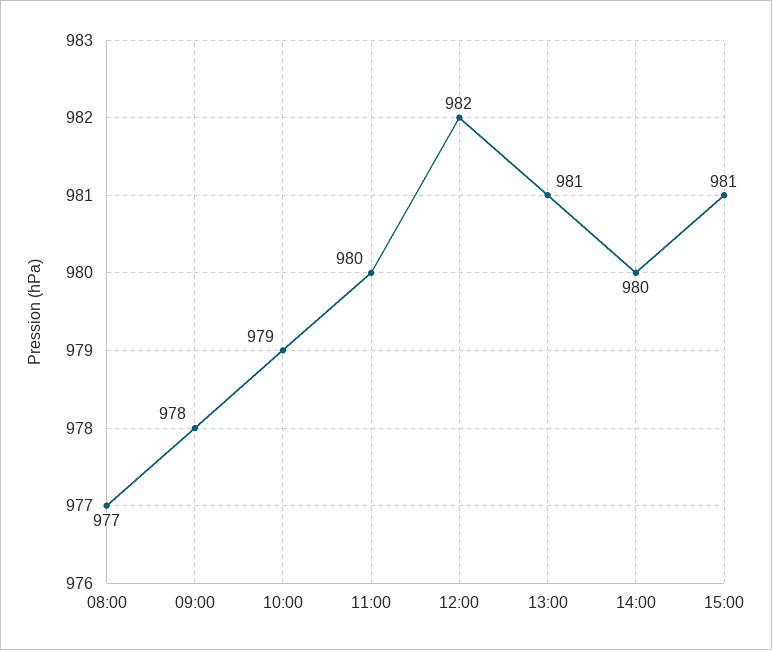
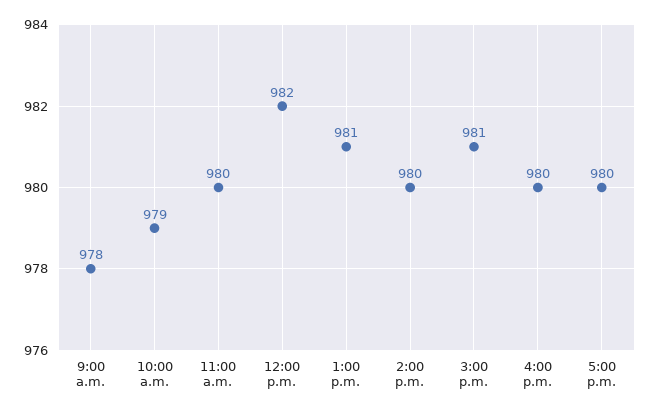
08:00: 977 -> none
4:00 p.m.: none -> 980
5:00 p.m.: none -> 980

